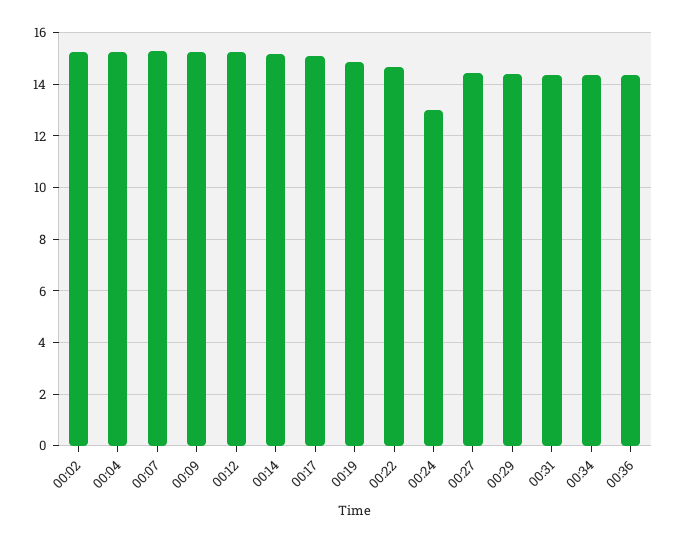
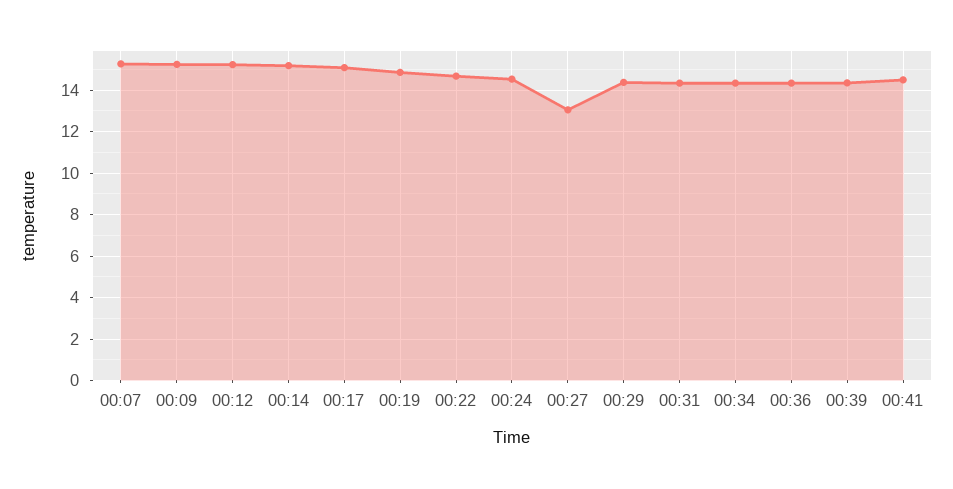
00:02: 15.25 -> none
00:04: 15.25 -> none
00:24: 13 -> 14.5
00:27: 14.5 -> 13
00:39: none -> 14.5
00:41: none -> 14.5

